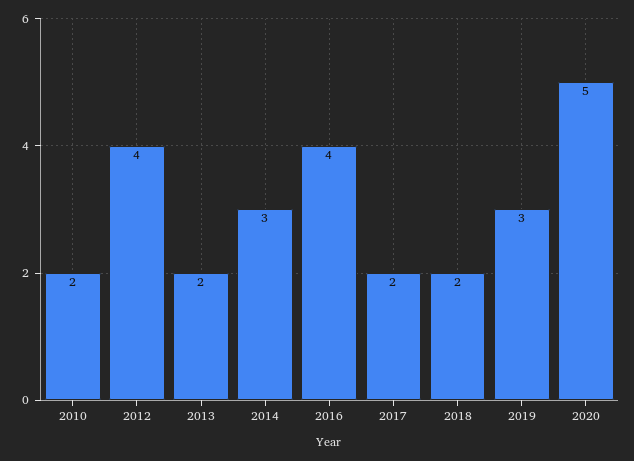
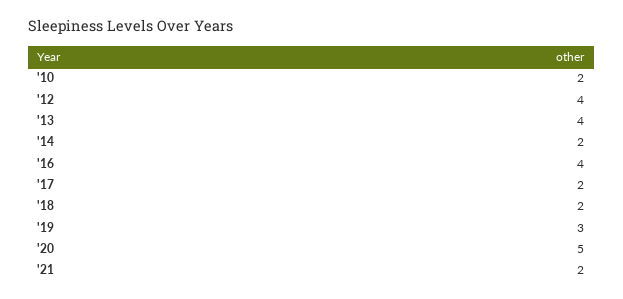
2013: 2 -> 4
2014: 3 -> 2
'21: none -> 2

